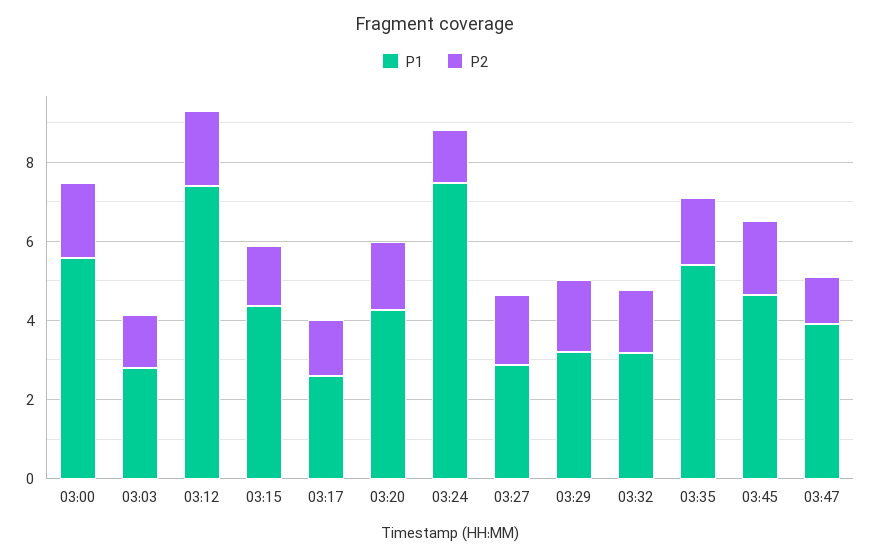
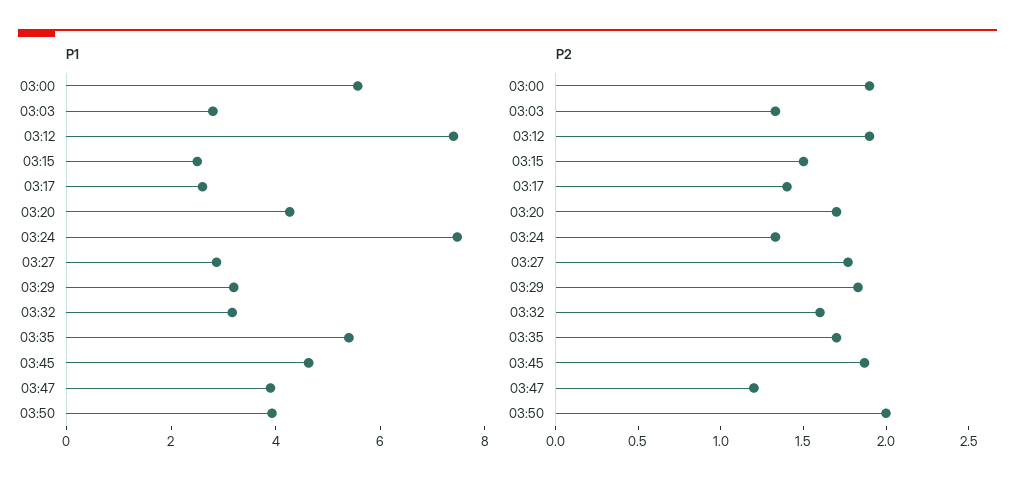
P1, 03:15: 4.5 -> 2.5
P1, 03:50: none -> 4
P2, 03:50: none -> 2

